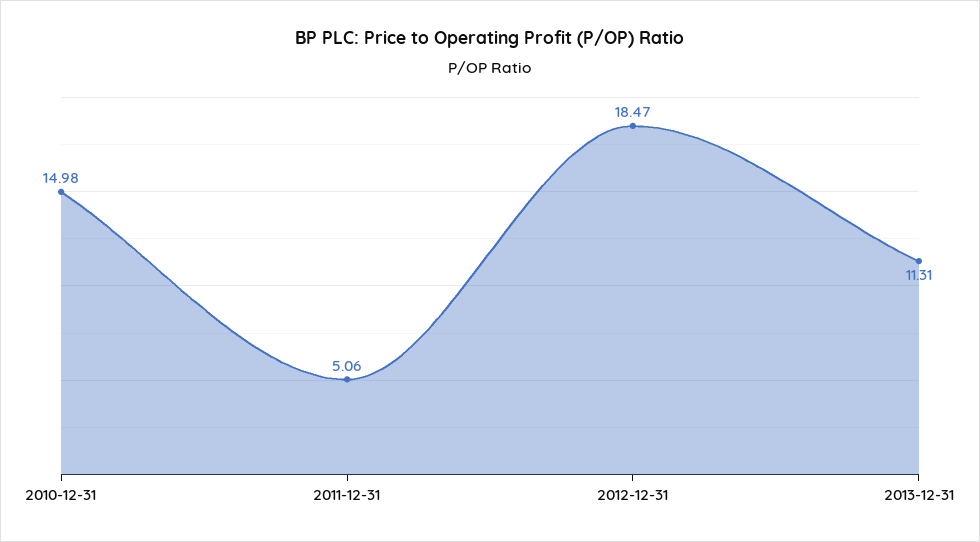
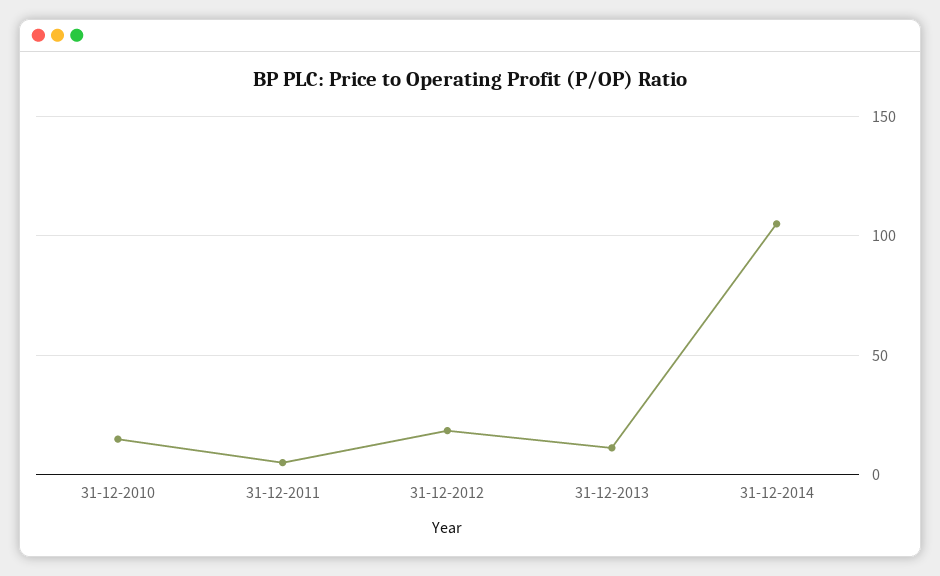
31-12-2014: none -> 105

